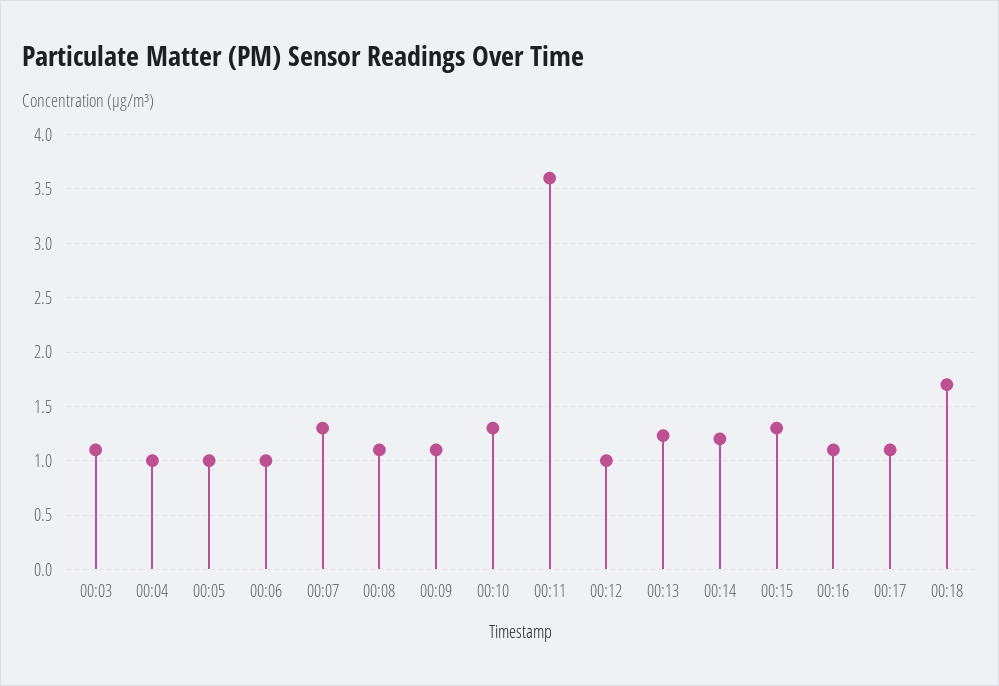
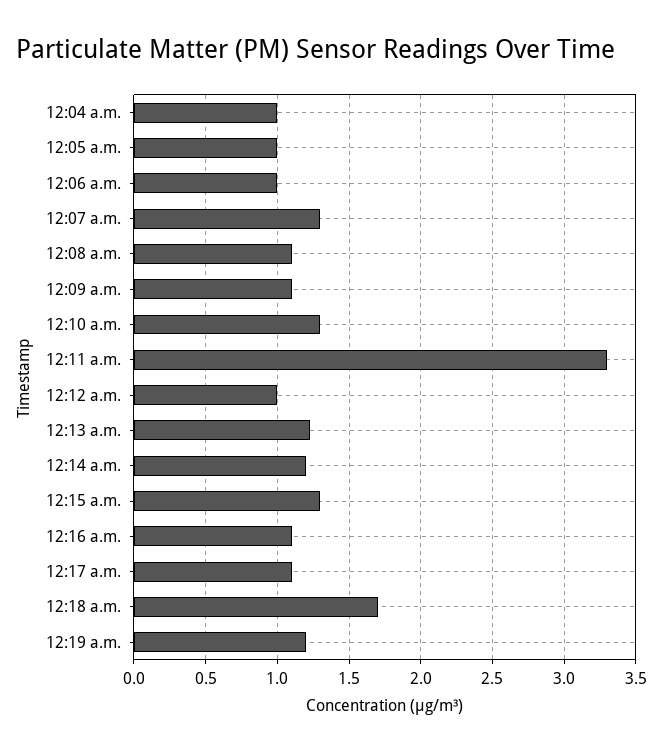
00:03: 1.1 -> none
00:11: 3.6 -> 3.3
12:19 a.m.: none -> 1.2

